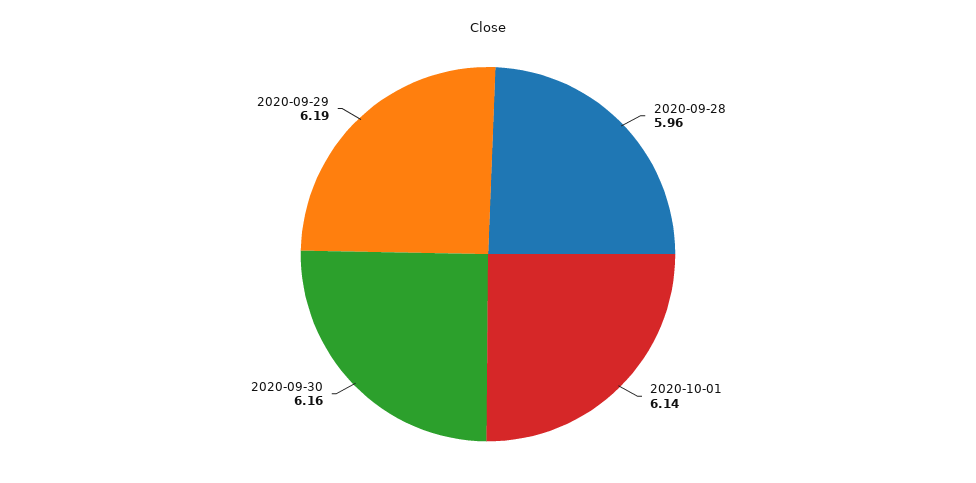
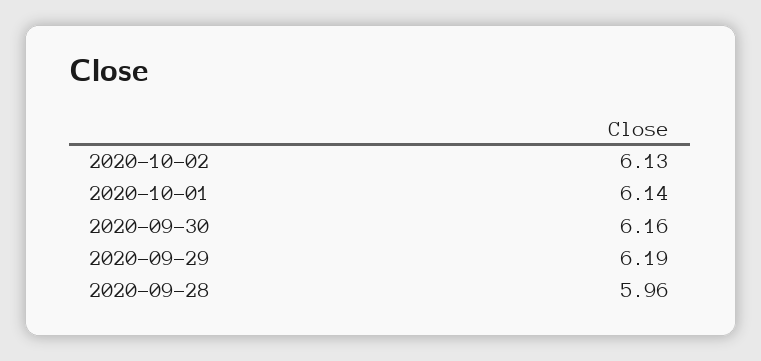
2020-10-02: none -> 6.13

